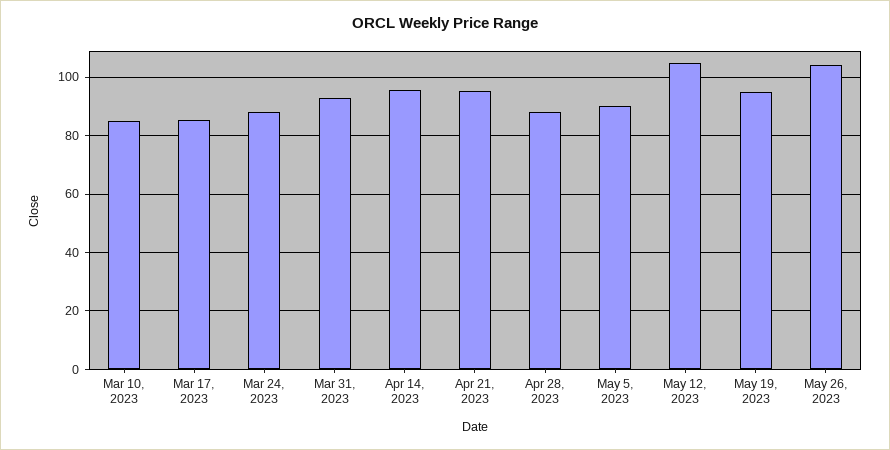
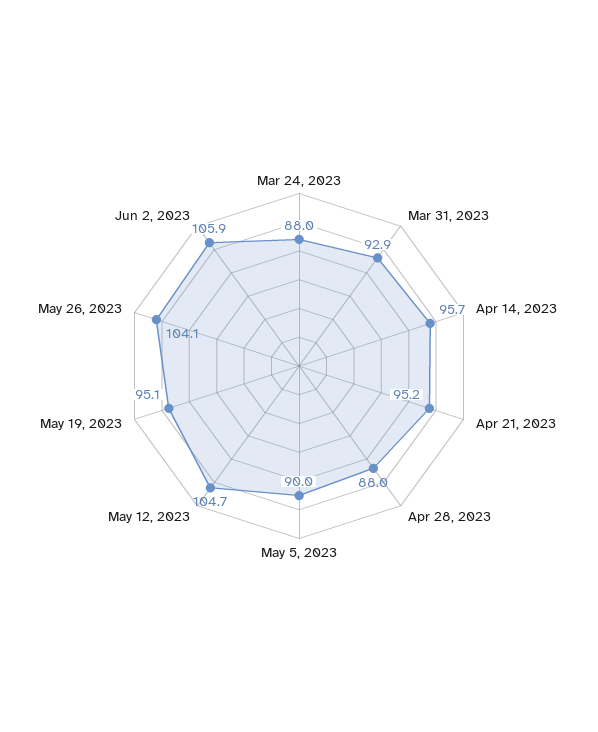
Mar 10, 2023: 85 -> none
Mar 17, 2023: 85 -> none
Jun 2, 2023: none -> 105.9

